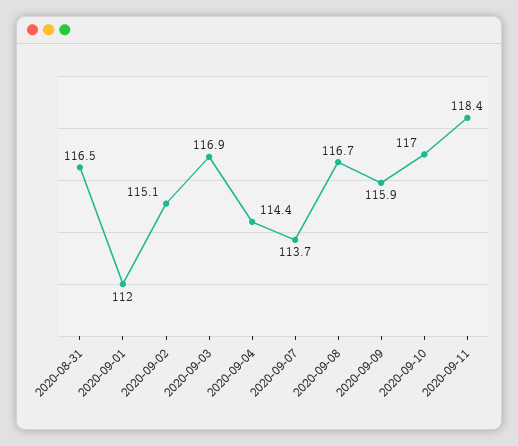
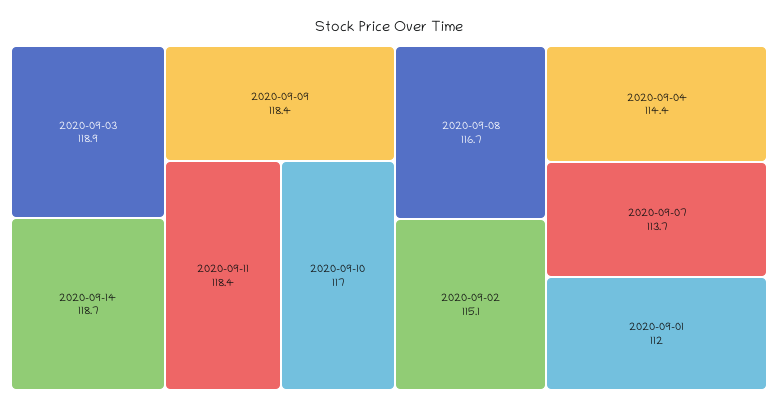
2020-08-31: 116.5 -> none
2020-09-03: 116.9 -> 118.9
2020-09-09: 115.9 -> 118.4
2020-09-14: none -> 118.7

